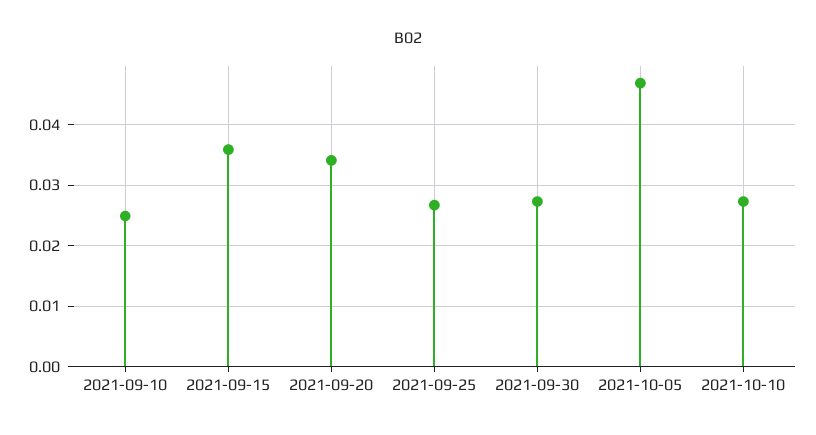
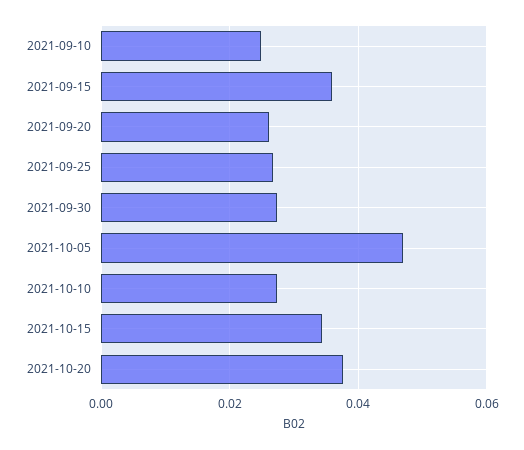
2021-09-20: 0.034 -> 0.026
2021-10-15: none -> 0.034
2021-10-20: none -> 0.038

